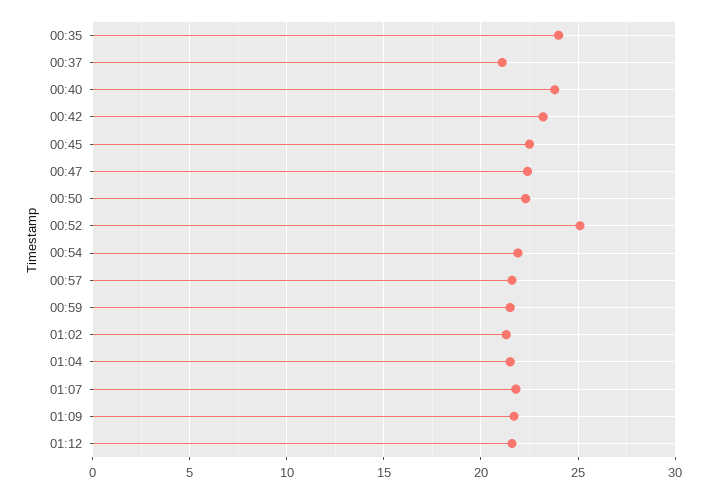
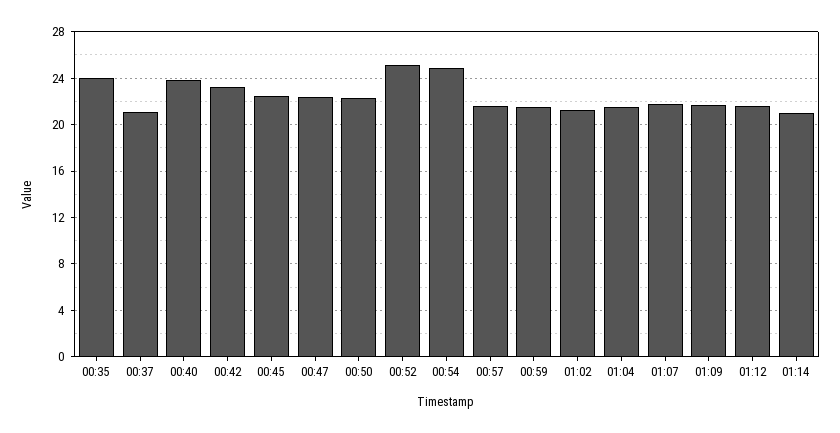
00:54: 22 -> 25
01:14: none -> 21

